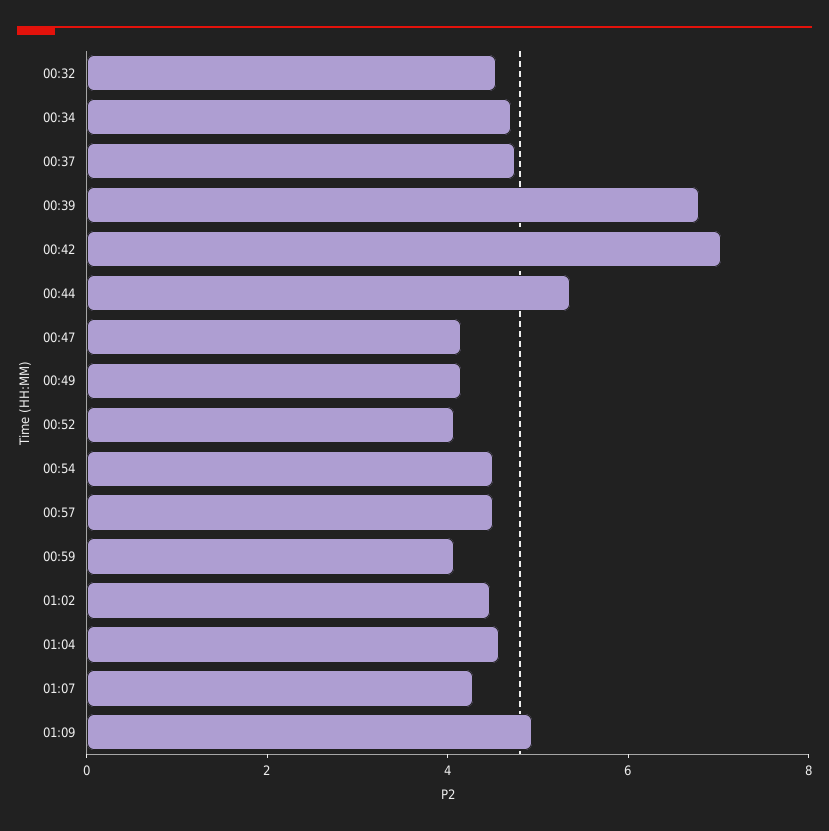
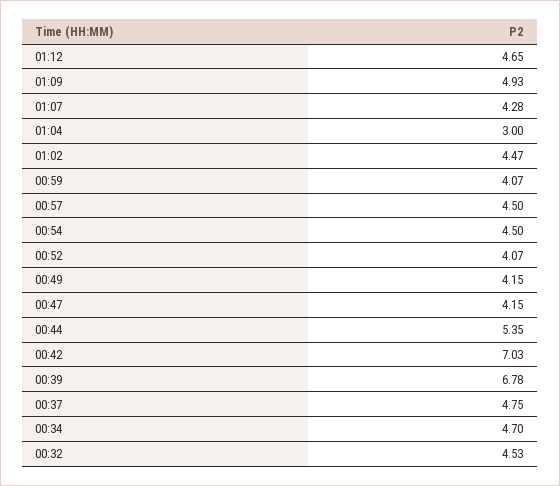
01:04: 4.5 -> 3
01:12: none -> 4.65

